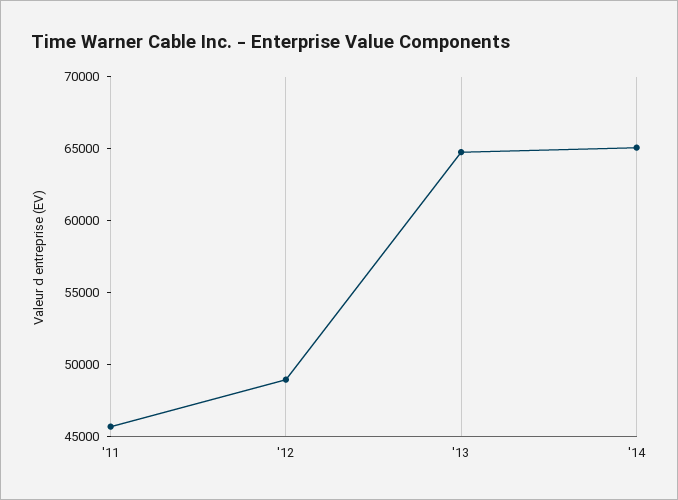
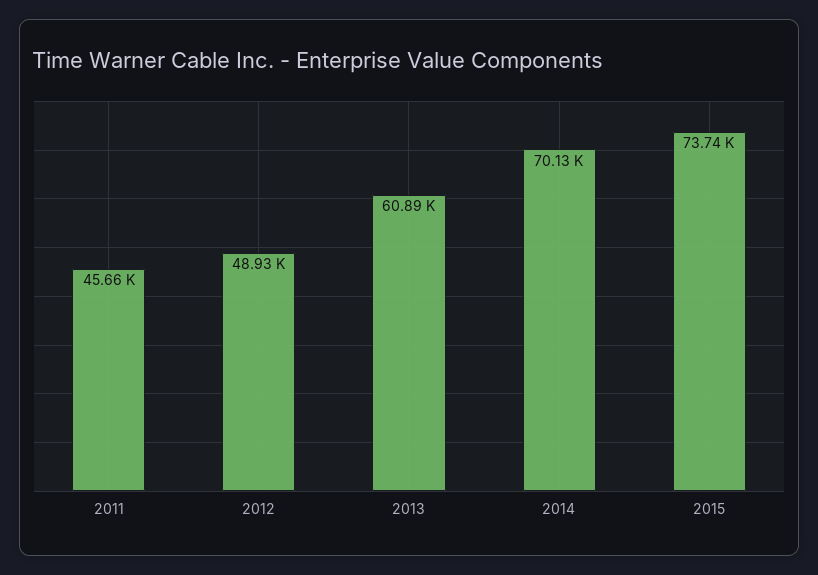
'13: 65000 -> 60890
'14: 65000 -> 70130
2015: none -> 73740

